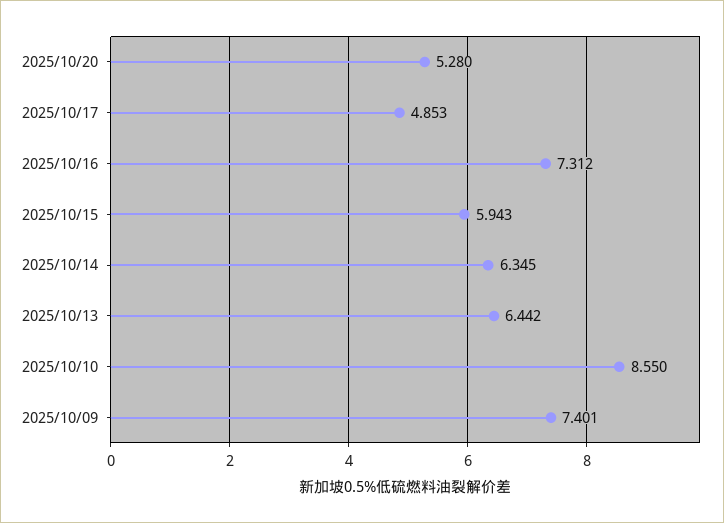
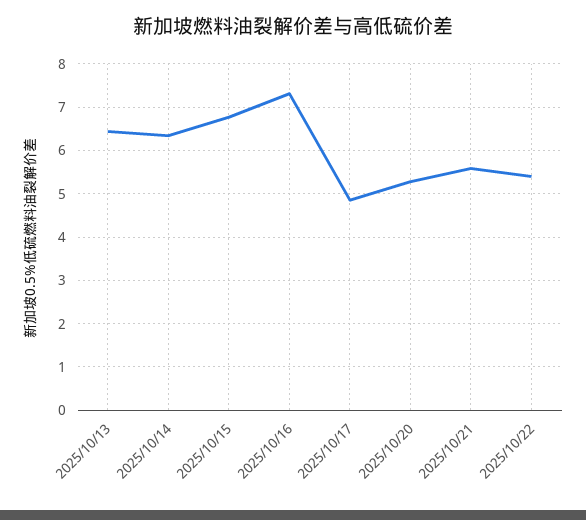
2025/10/15: 5.943 -> 6.8
2025/10/10: 8.55 -> none
2025/10/09: 7.401 -> none
2025/10/21: none -> 5.6
2025/10/22: none -> 5.4

